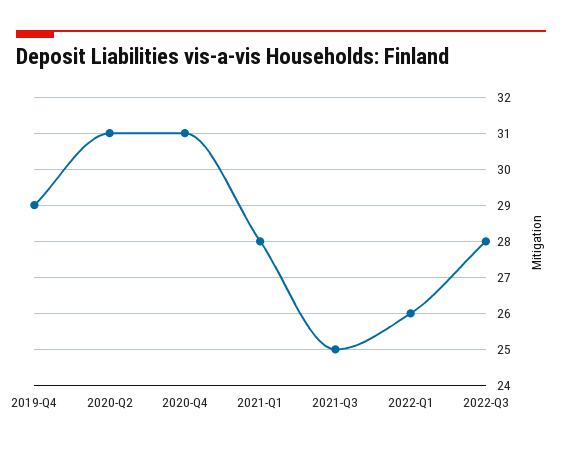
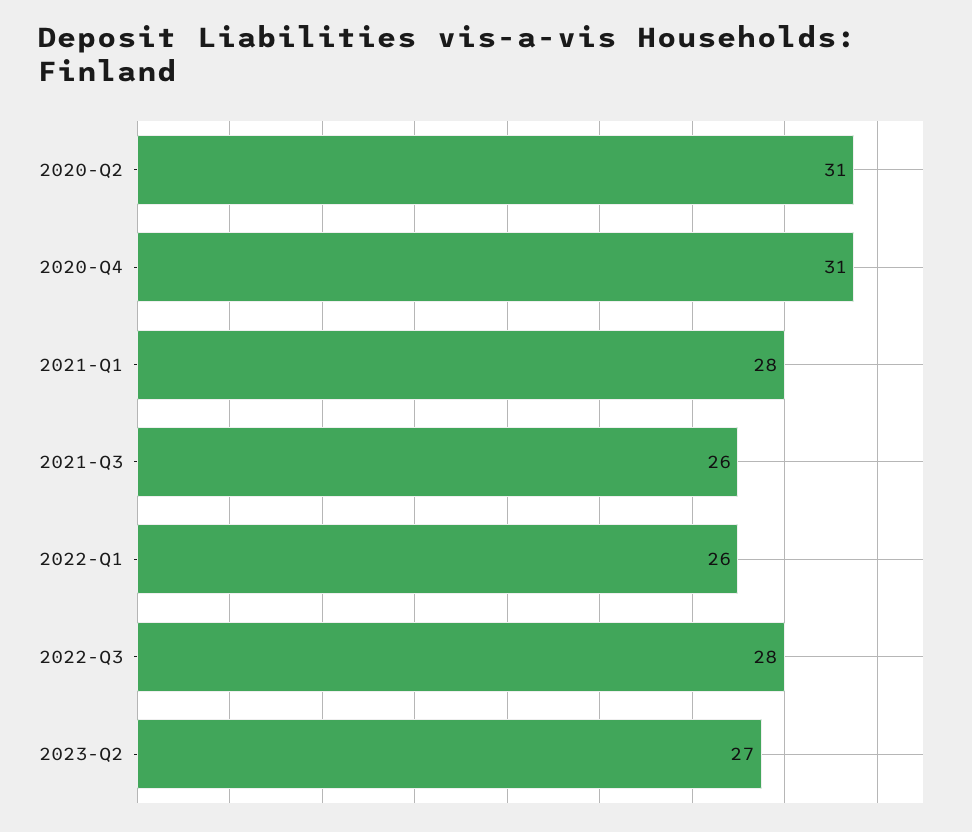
2019-Q4: 29 -> none
2021-Q3: 25 -> 26
2023-Q2: none -> 27

